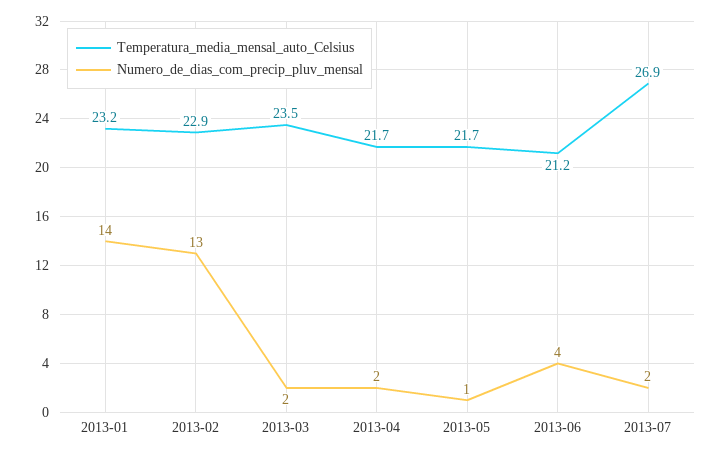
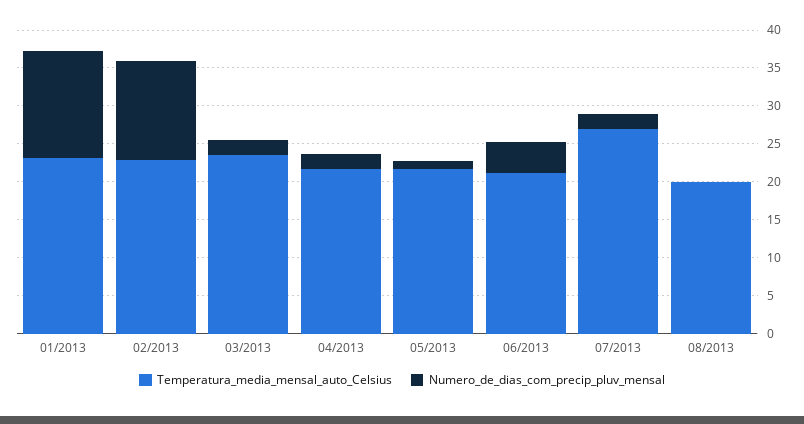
Temperatura_media_mensal_auto_Celsius, 08/2013: none -> 20
Numero_de_dias_com_precip_pluv_mensal, 08/2013: none -> 0

